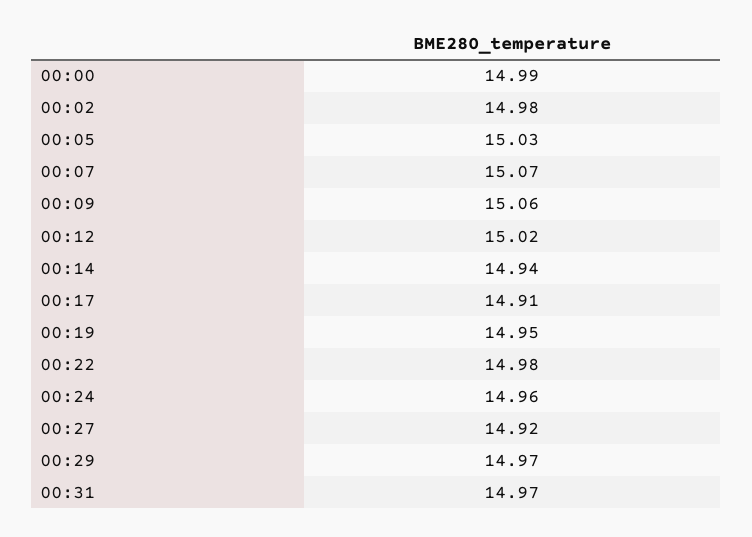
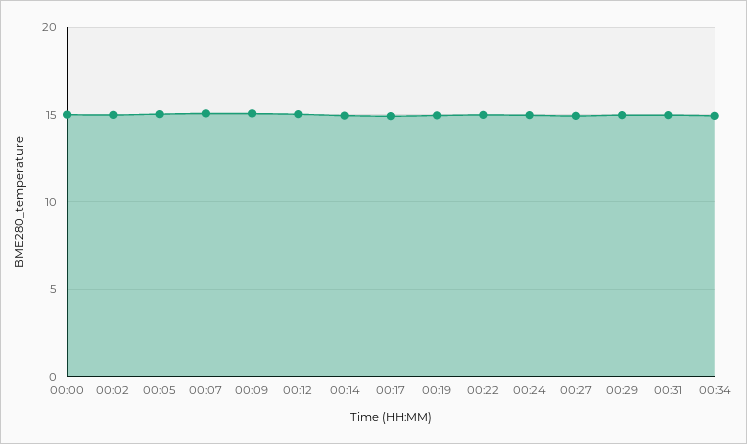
00:34: none -> 15

